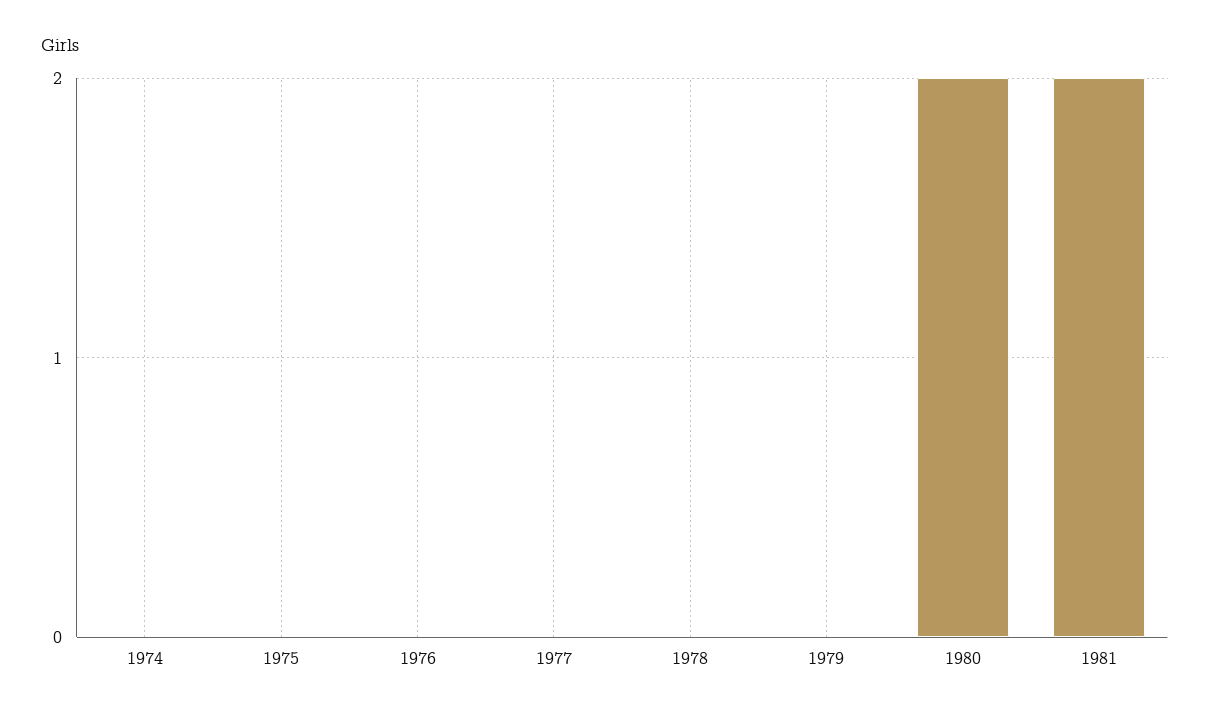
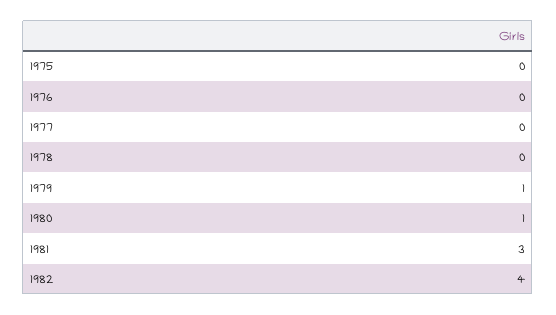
1974: 0 -> none
1979: 0 -> 1
1980: 2 -> 1
1981: 2 -> 3
1982: none -> 4

